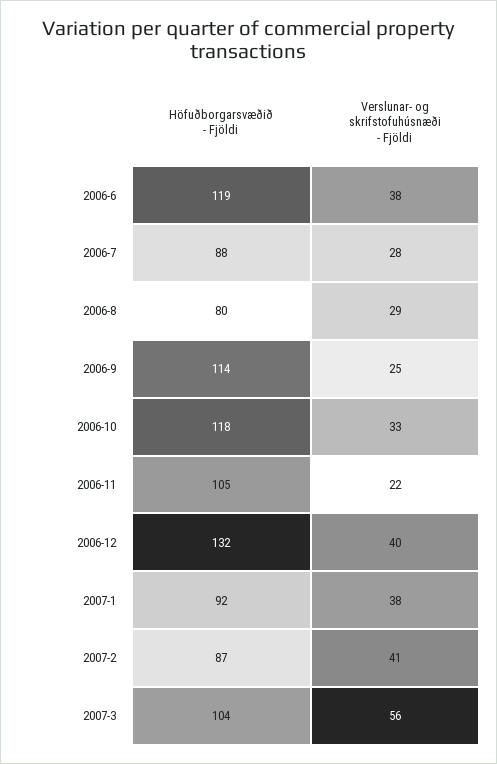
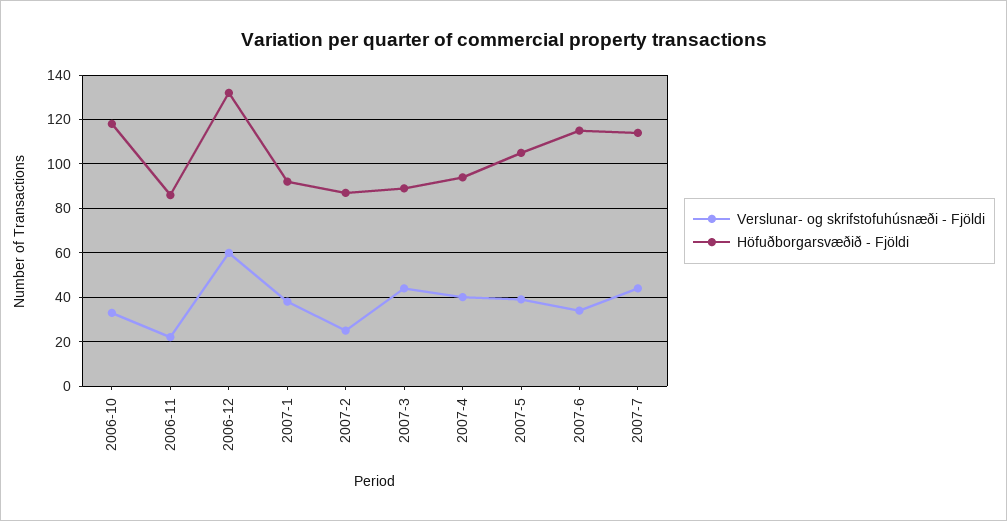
Höfuðborgarsvæðið - Fjöldi, 2006-6: 119 -> none
Verslunar- og skrifstofuhúsnæði - Fjöldi, 2006-6: 38 -> none
Höfuðborgarsvæðið - Fjöldi, 2006-7: 88 -> none
Verslunar- og skrifstofuhúsnæði - Fjöldi, 2006-7: 28 -> none
Höfuðborgarsvæðið - Fjöldi, 2006-8: 80 -> none
Verslunar- og skrifstofuhúsnæði - Fjöldi, 2006-8: 29 -> none
Höfuðborgarsvæðið - Fjöldi, 2006-9: 114 -> none
Verslunar- og skrifstofuhúsnæði - Fjöldi, 2006-9: 25 -> none
Höfuðborgarsvæðið - Fjöldi, 2006-11: 105 -> 85
Verslunar- og skrifstofuhúsnæði - Fjöldi, 2006-12: 40 -> 60
Verslunar- og skrifstofuhúsnæði - Fjöldi, 2007-2: 41 -> 25
Höfuðborgarsvæðið - Fjöldi, 2007-3: 104 -> 90
Verslunar- og skrifstofuhúsnæði - Fjöldi, 2007-3: 56 -> 45
Verslunar- og skrifstofuhúsnæði - Fjöldi, 2007-4: none -> 40
Höfuðborgarsvæðið - Fjöldi, 2007-4: none -> 95
Verslunar- og skrifstofuhúsnæði - Fjöldi, 2007-5: none -> 40
Höfuðborgarsvæðið - Fjöldi, 2007-5: none -> 105
Verslunar- og skrifstofuhúsnæði - Fjöldi, 2007-6: none -> 35
Höfuðborgarsvæðið - Fjöldi, 2007-6: none -> 115
Verslunar- og skrifstofuhúsnæði - Fjöldi, 2007-7: none -> 45
Höfuðborgarsvæðið - Fjöldi, 2007-7: none -> 115

